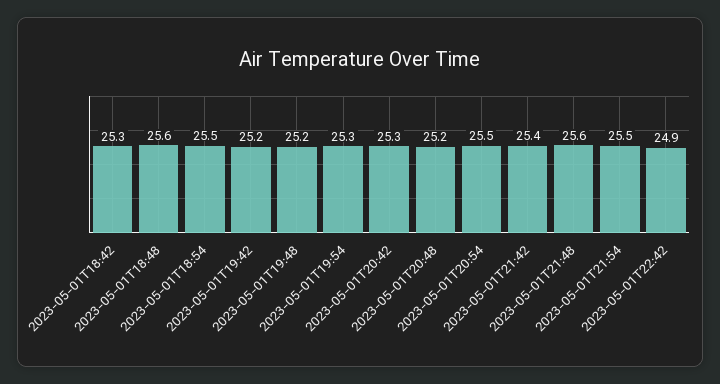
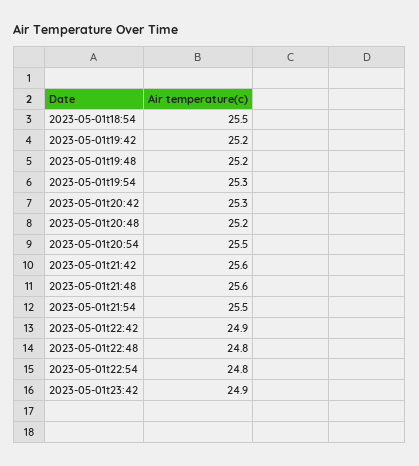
2023-05-01T18:42: 25.3 -> none
2023-05-01T18:48: 25.6 -> none
2023-05-01T21:42: 25.4 -> 25.6
2023-05-01t22:48: none -> 24.8
2023-05-01t22:54: none -> 24.8
2023-05-01t23:42: none -> 24.9

